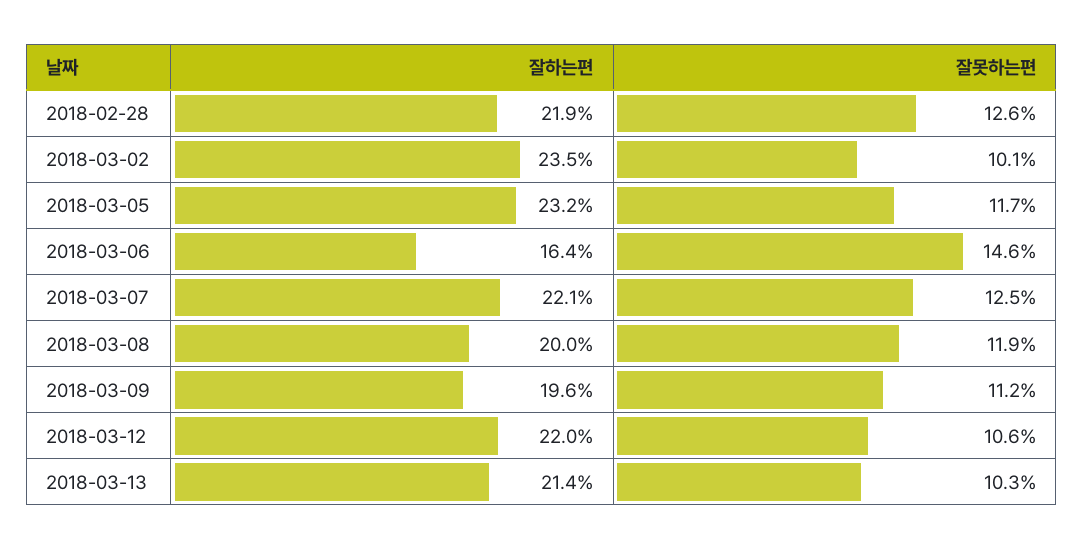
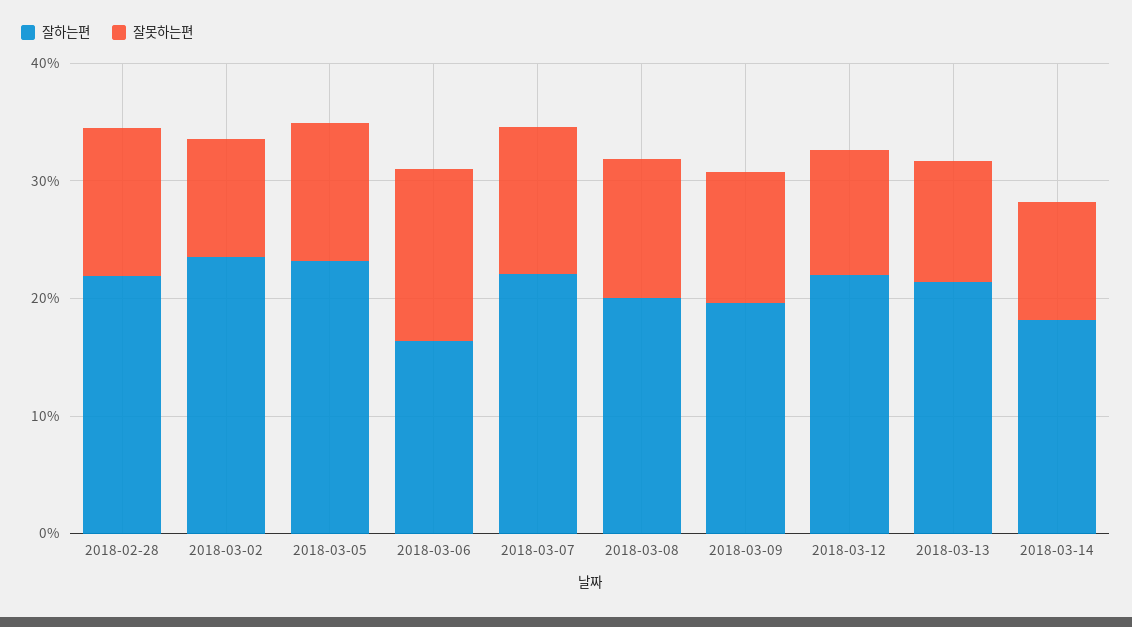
잘하는편, 2018-03-14: none -> 18
잘못하는편, 2018-03-14: none -> 10

